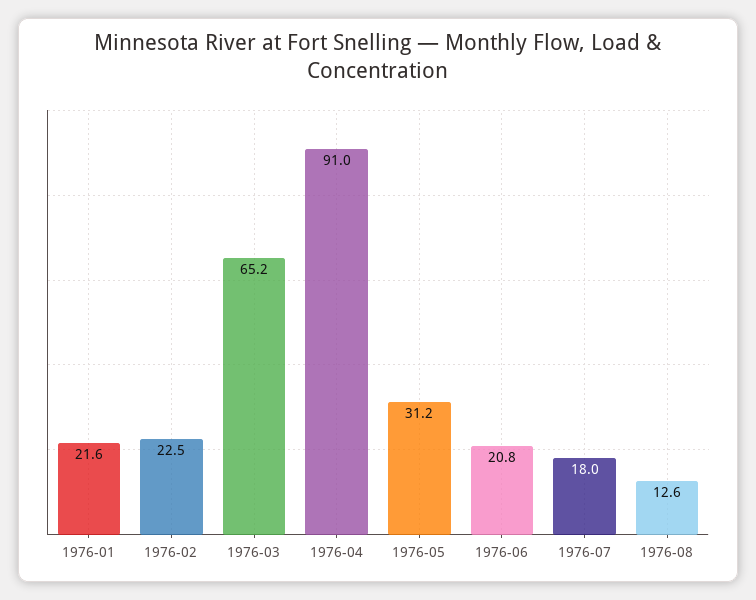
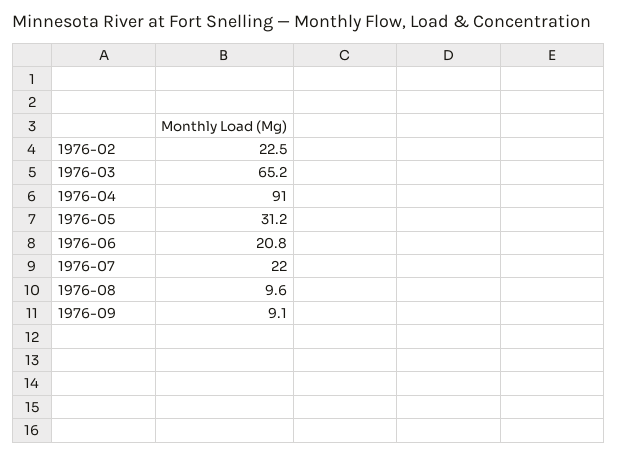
1976-01: 21.6 -> none
1976-07: 18 -> 22
1976-08: 12.6 -> 9.6
1976-09: none -> 9.1

